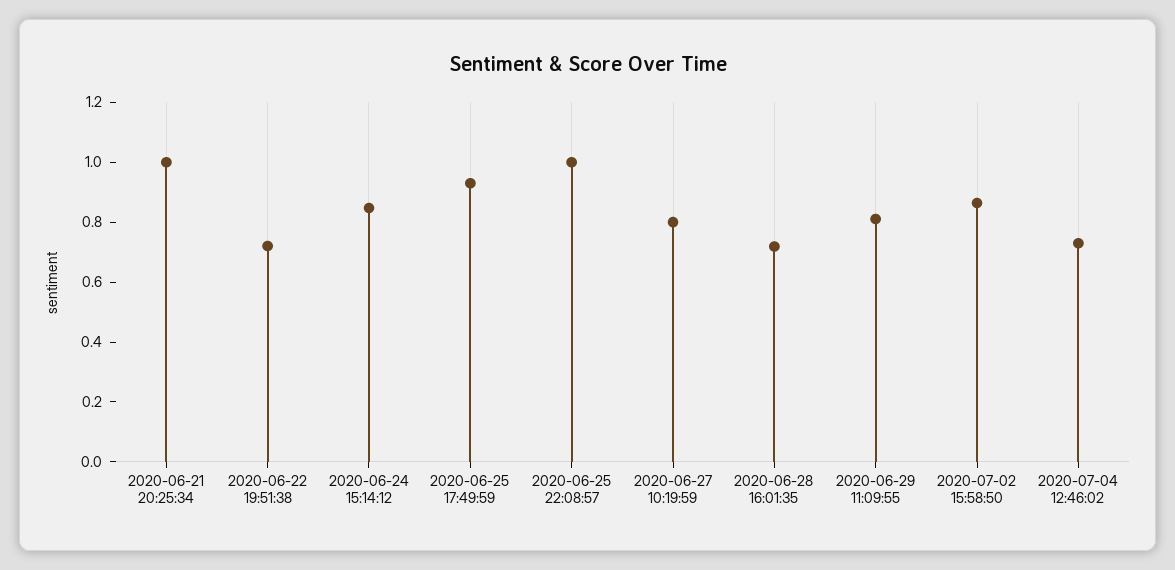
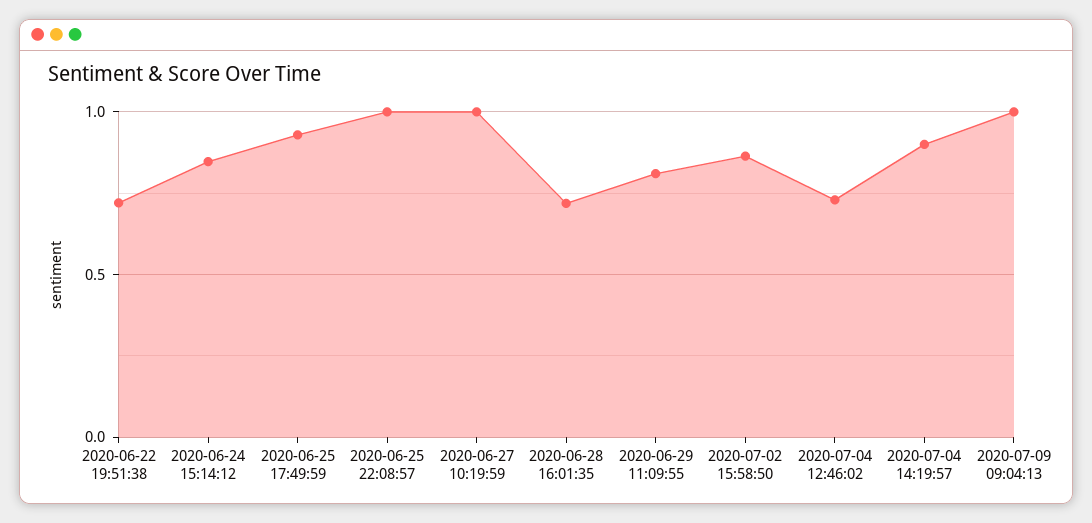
2020-06-21 20:25:34: 1 -> none
2020-06-27 10:19:59: 0.8 -> 1
2020-07-04 14:19:57: none -> 0.9
2020-07-09 09:04:13: none -> 1

